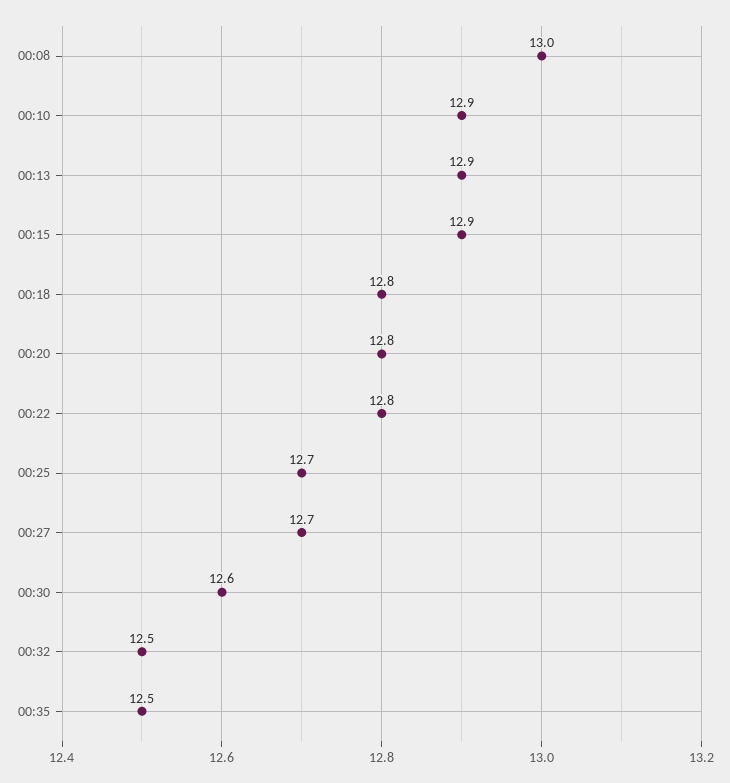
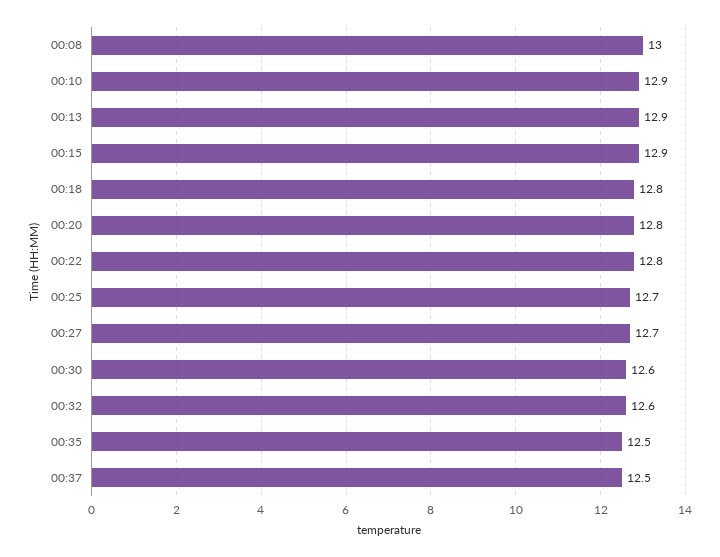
00:32: 12.5 -> 12.6
00:37: none -> 12.5

